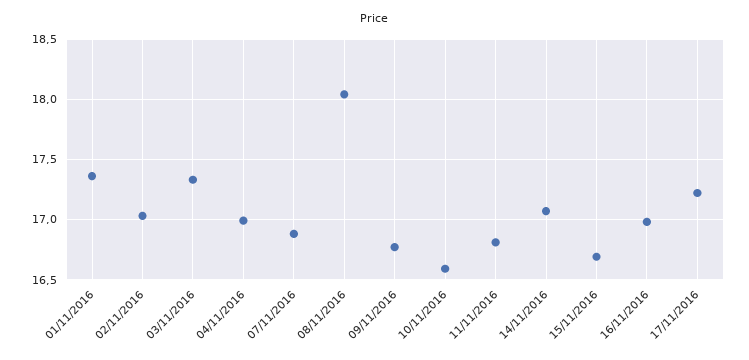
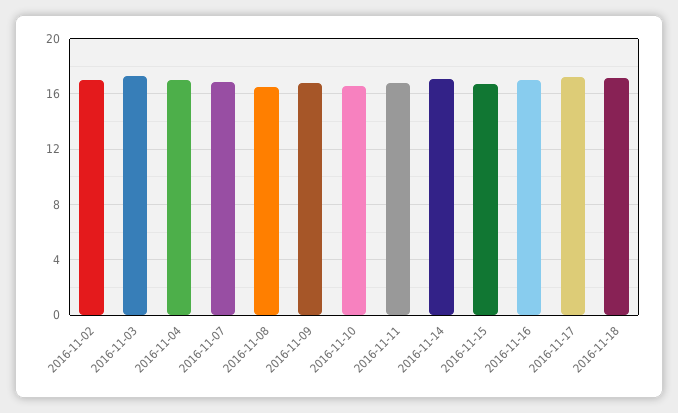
01/11/2016: 17.35 -> none
08/11/2016: 18.05 -> 16.5
2016-11-18: none -> 17

